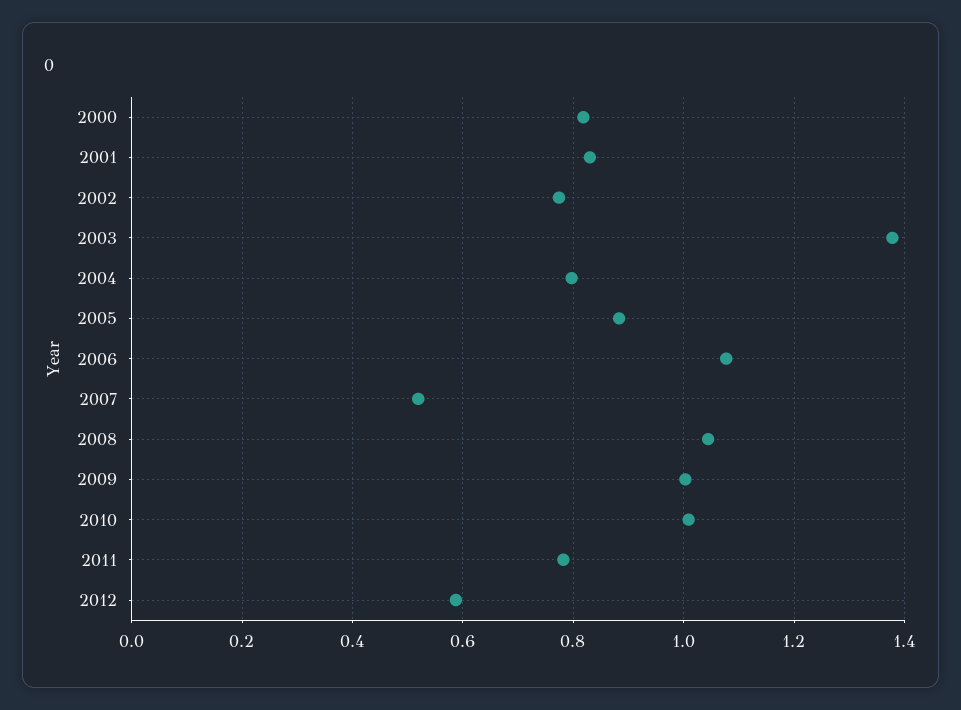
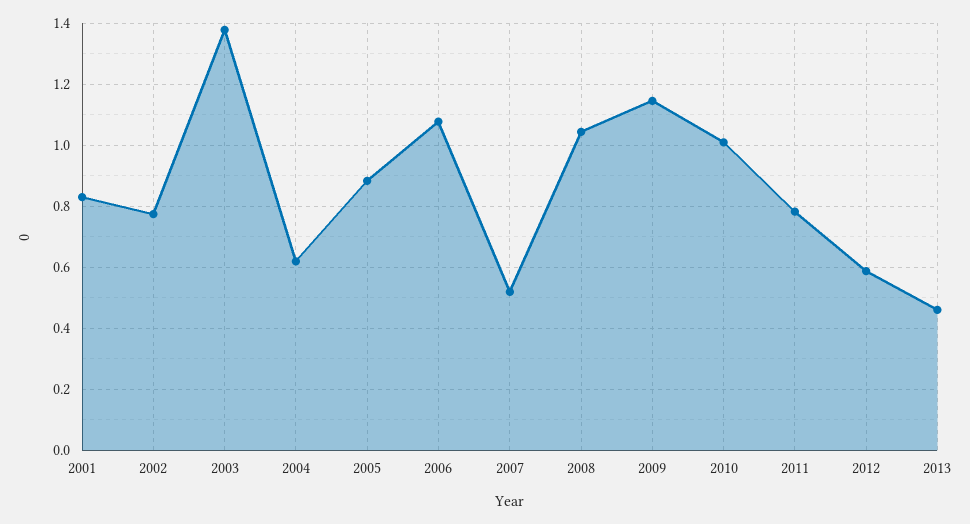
2000: 0.82 -> none
2004: 0.8 -> 0.62
2009: 1 -> 1.14
2013: none -> 0.46

